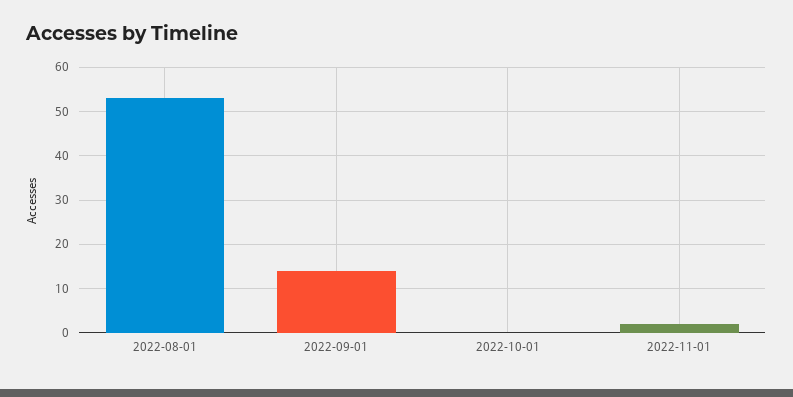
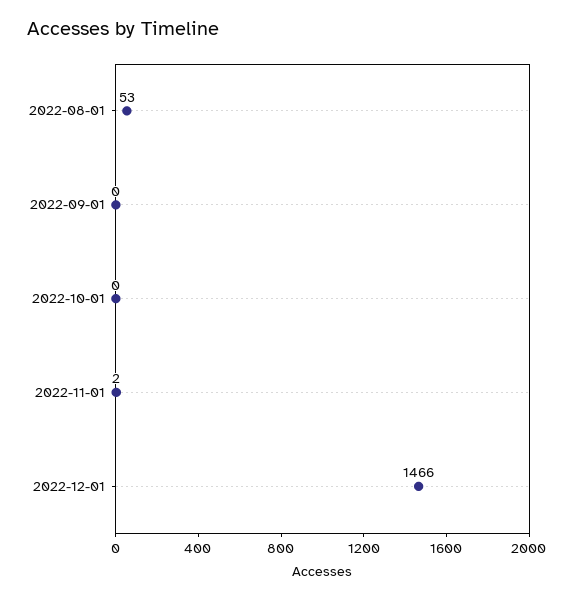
2022-09-01: 15 -> 0
2022-12-01: none -> 1466

